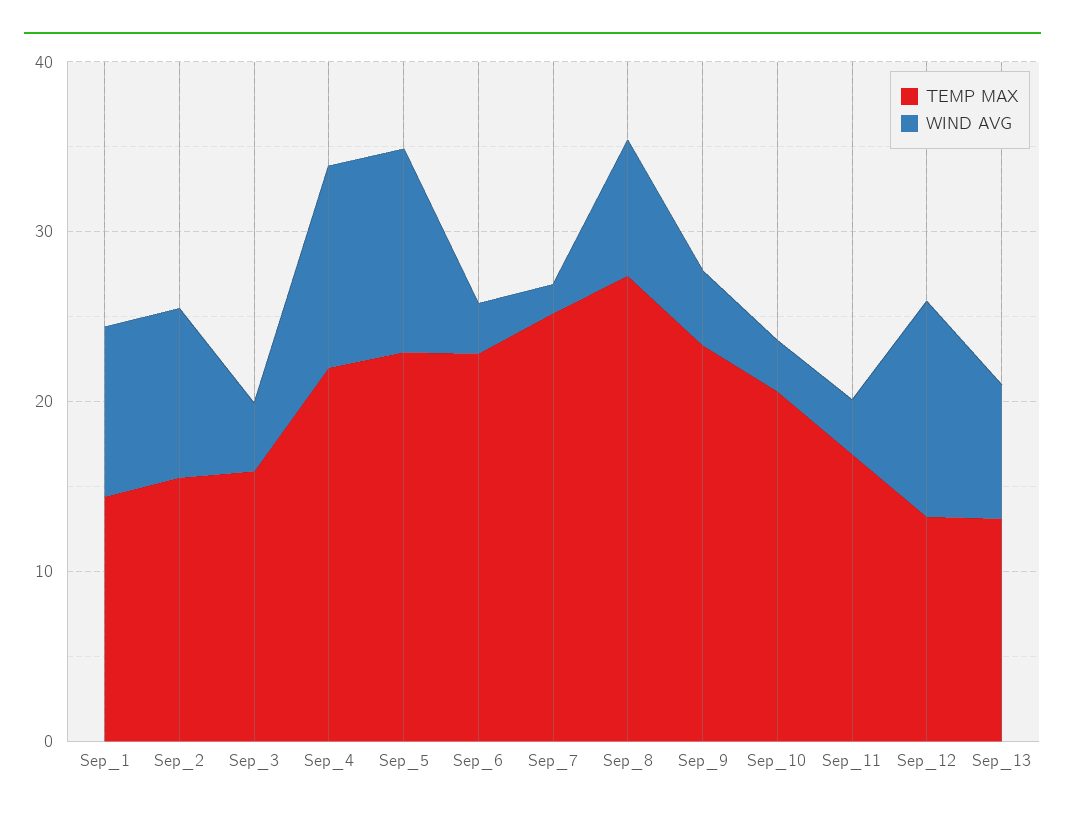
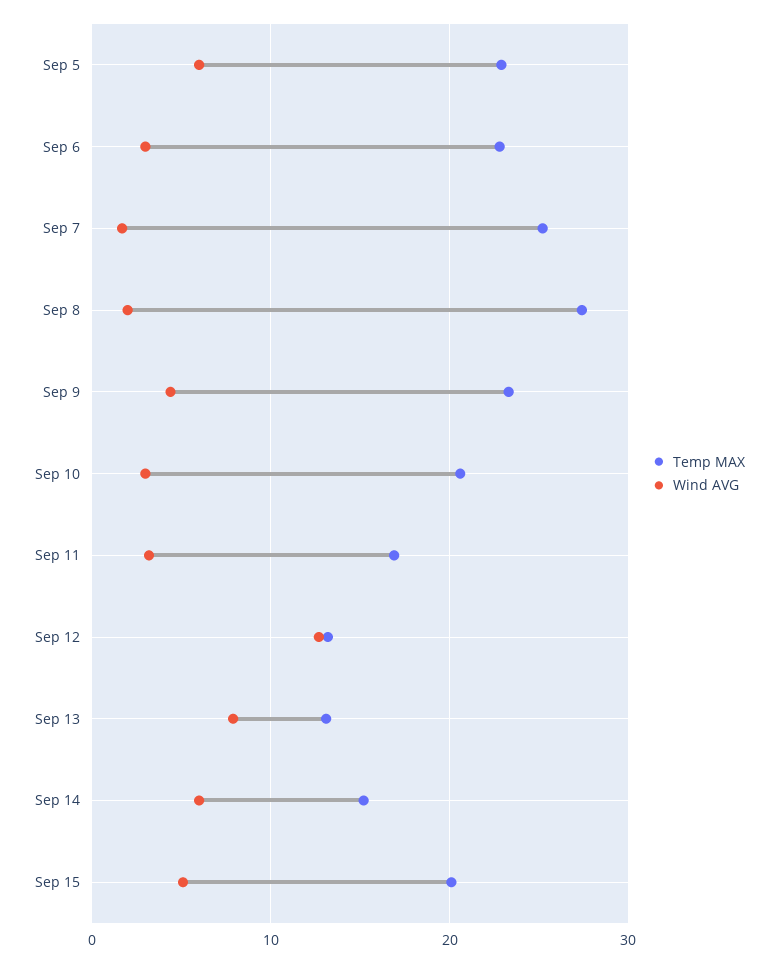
TEMP MAX, Sep_1: 14 -> none
WIND AVG, Sep_1: 10 -> none
TEMP MAX, Sep_2: 16 -> none
WIND AVG, Sep_2: 10 -> none
TEMP MAX, Sep_3: 16 -> none
WIND AVG, Sep_3: 4 -> none
TEMP MAX, Sep_4: 22 -> none
WIND AVG, Sep_4: 12 -> none
WIND AVG, Sep_5: 12 -> 6
WIND AVG, Sep_8: 8 -> 2
TEMP MAX, Sep 14: none -> 15
WIND AVG, Sep 14: none -> 6
TEMP MAX, Sep 15: none -> 20
WIND AVG, Sep 15: none -> 5

